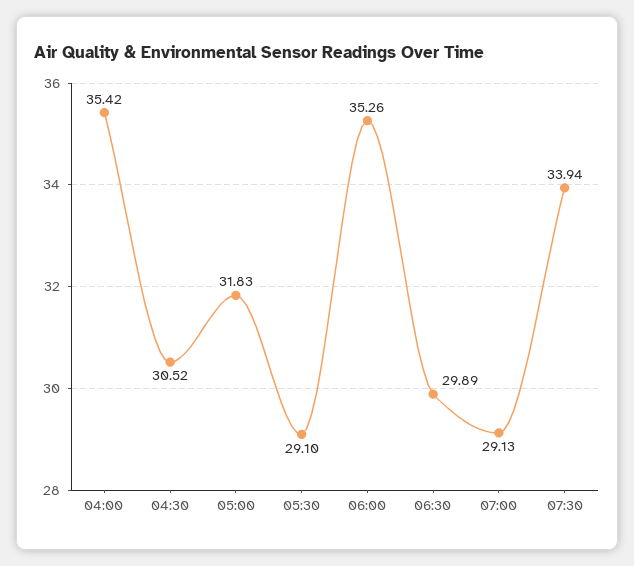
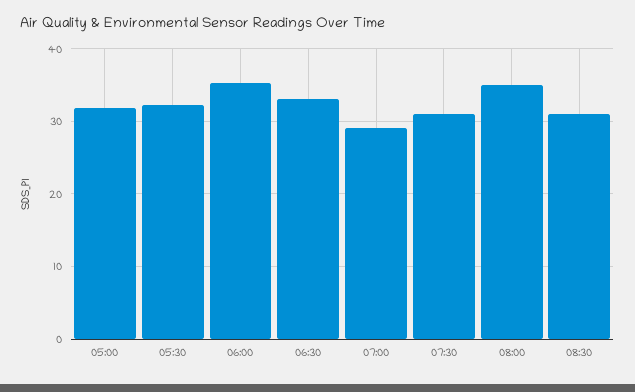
04:00: 35.42 -> none
04:30: 30.52 -> none
05:30: 29.1 -> 32
06:30: 29.89 -> 33
07:30: 33.94 -> 31
08:00: none -> 35
08:30: none -> 31

